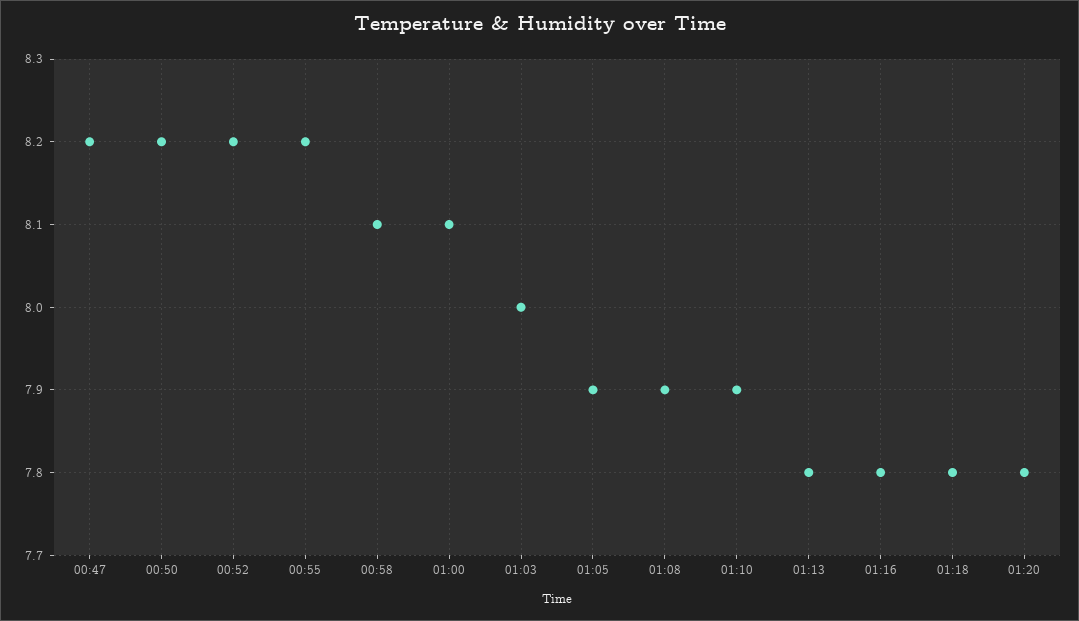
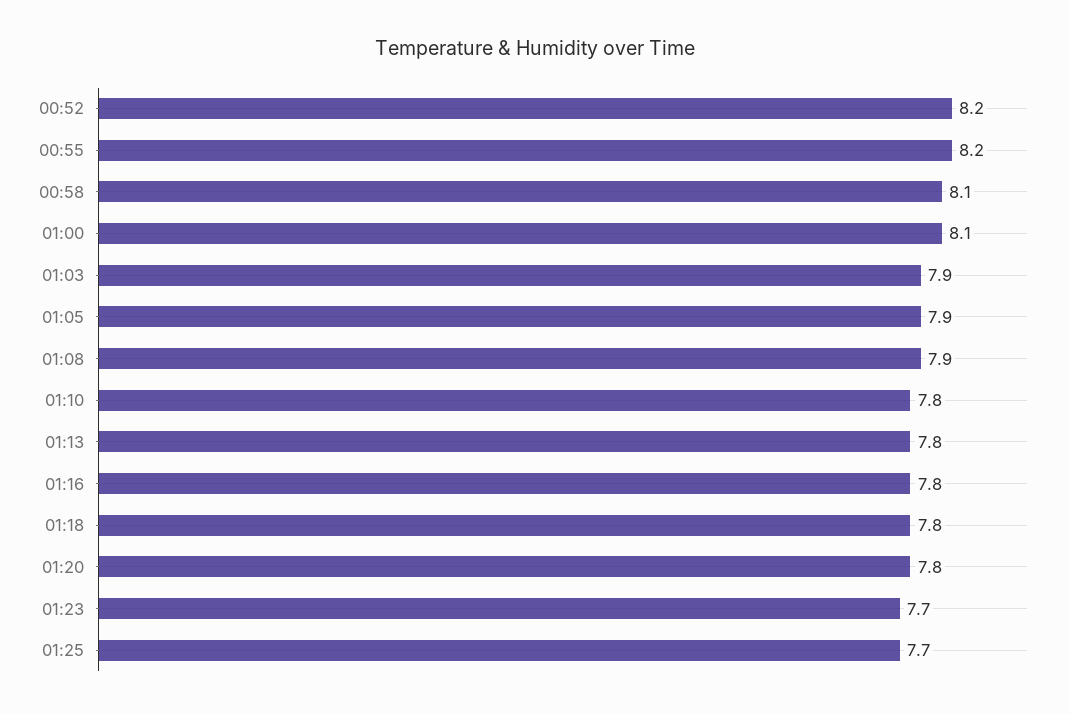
00:47: 8.2 -> none
00:50: 8.2 -> none
01:03: 8 -> 7.9
01:10: 7.9 -> 7.8
01:23: none -> 7.7
01:25: none -> 7.7

